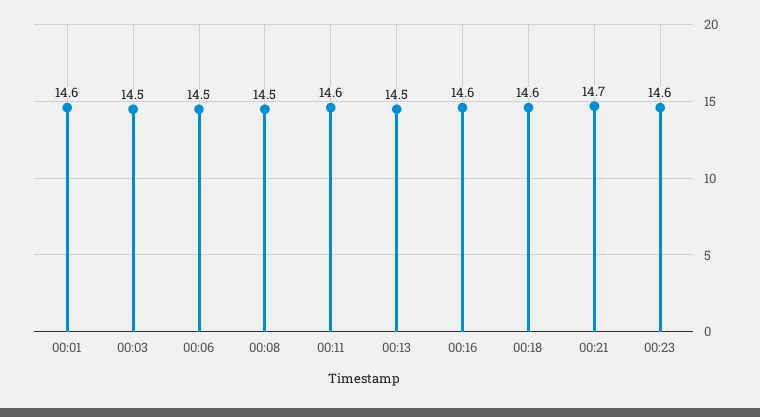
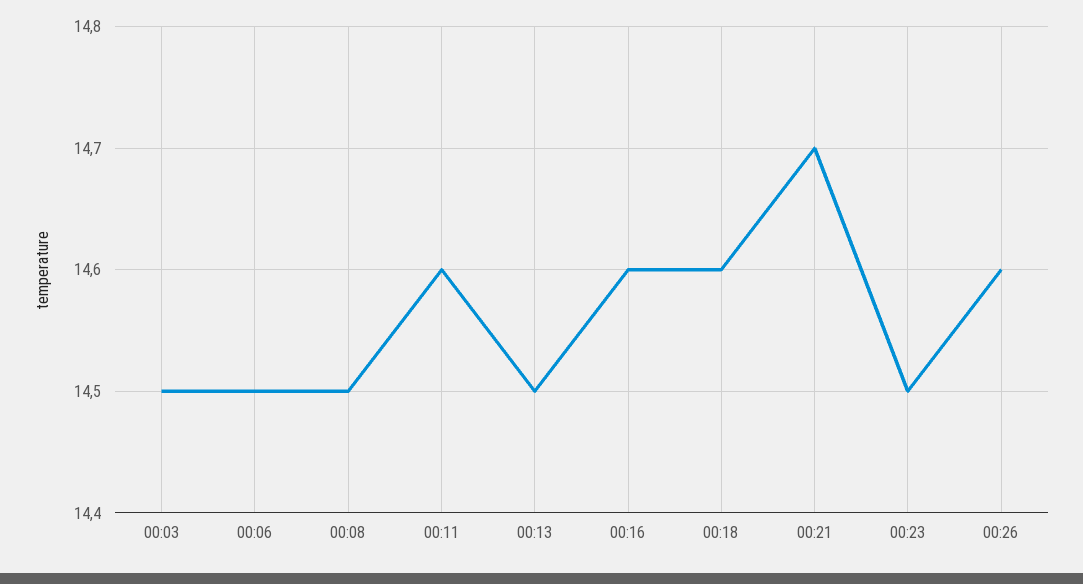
00:01: 14.6 -> none
00:23: 14.6 -> 14.5
00:26: none -> 14.6

